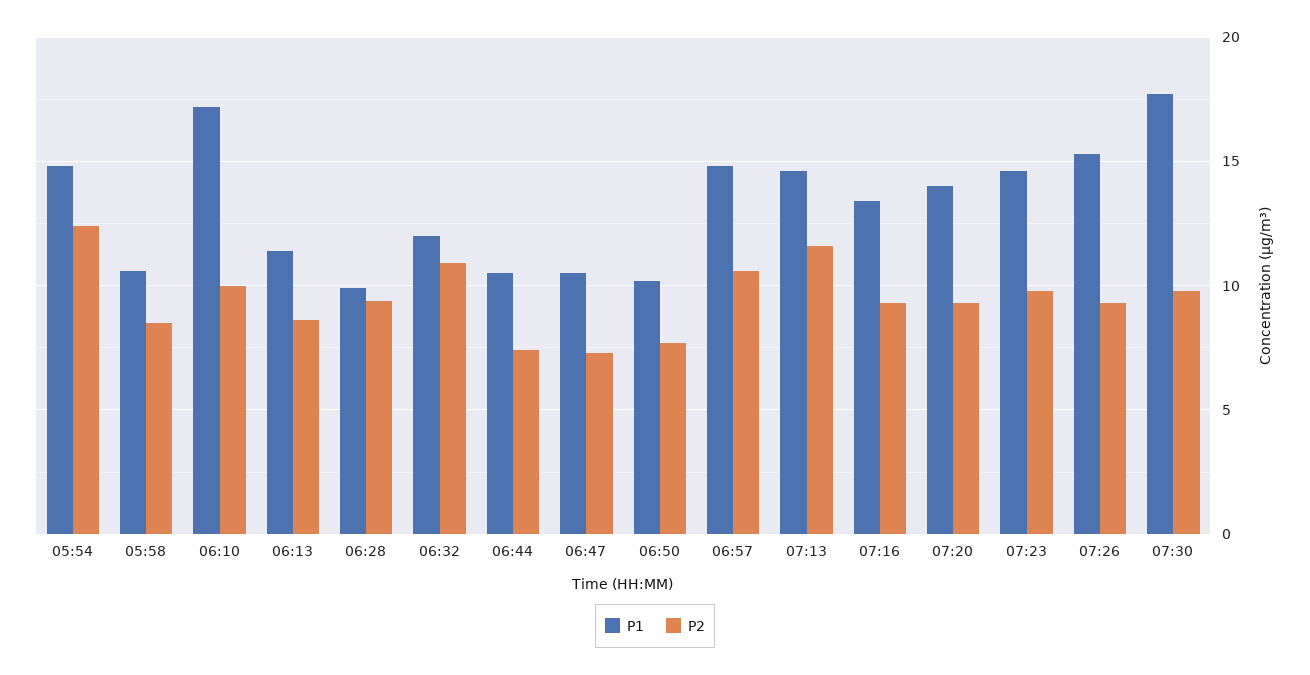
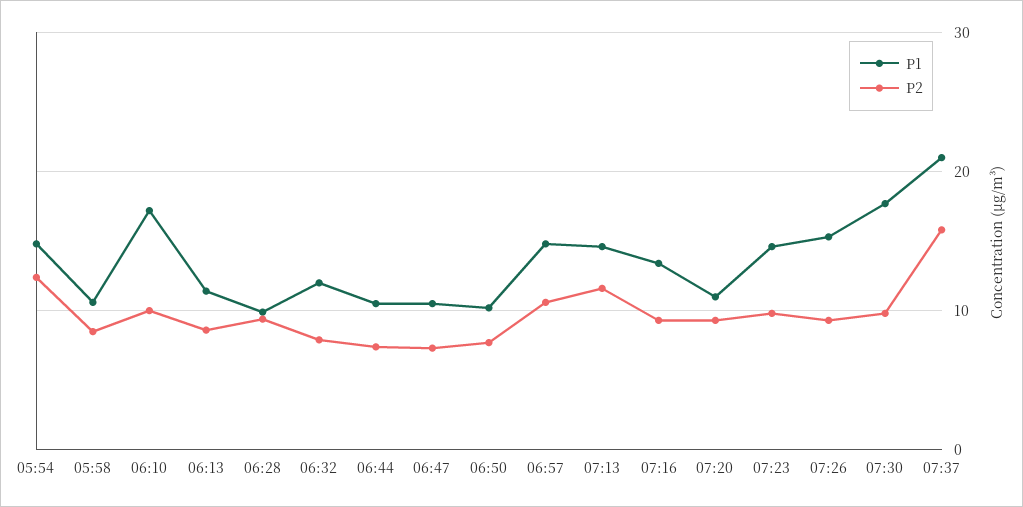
P2, 06:32: 11 -> 8
P1, 07:20: 14 -> 11
P1, 07:37: none -> 21
P2, 07:37: none -> 16

